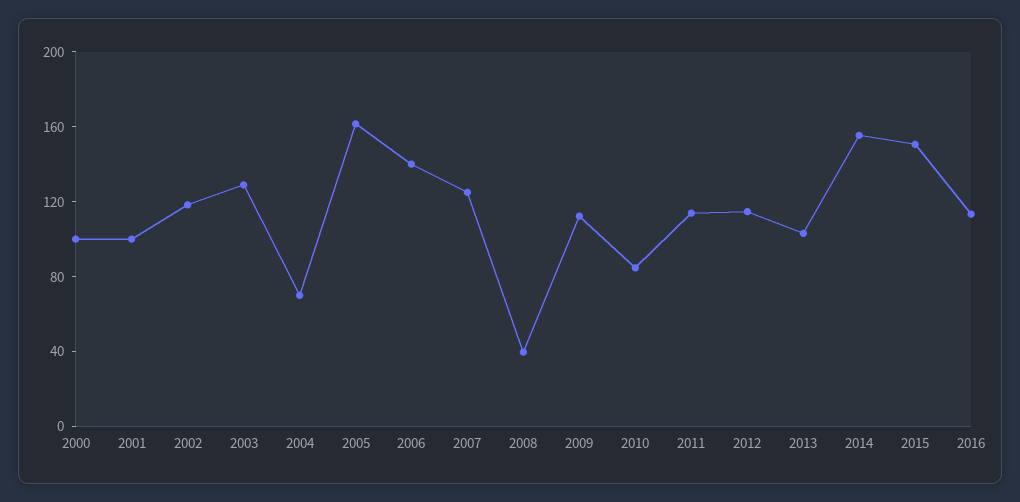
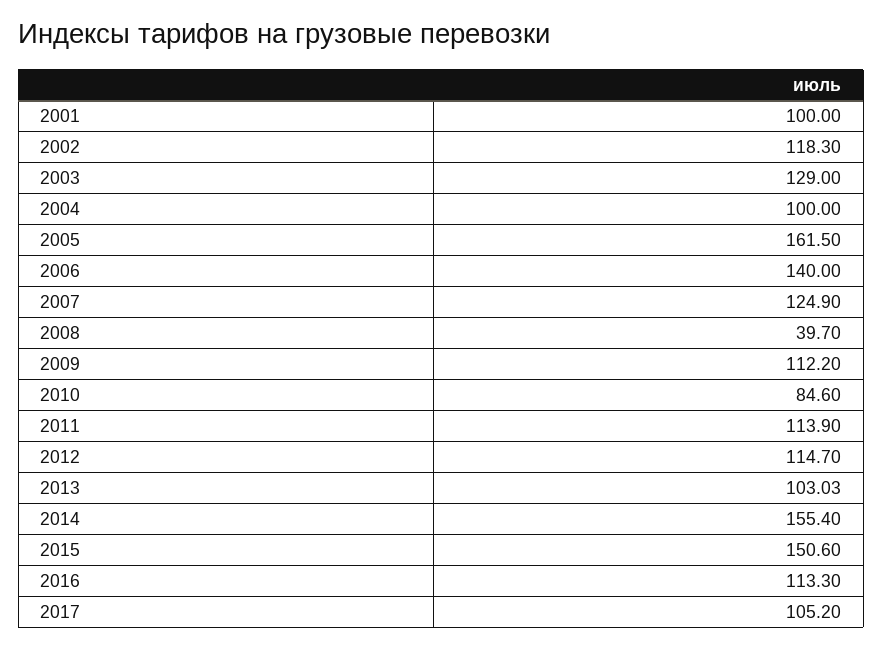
2000: 100 -> none
2004: 70 -> 100
2017: none -> 105.2

